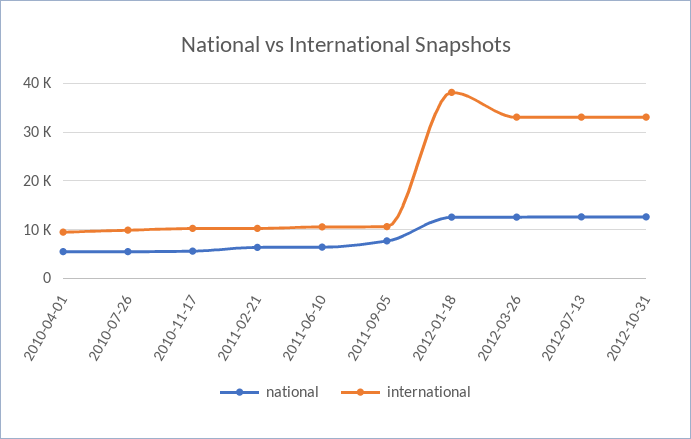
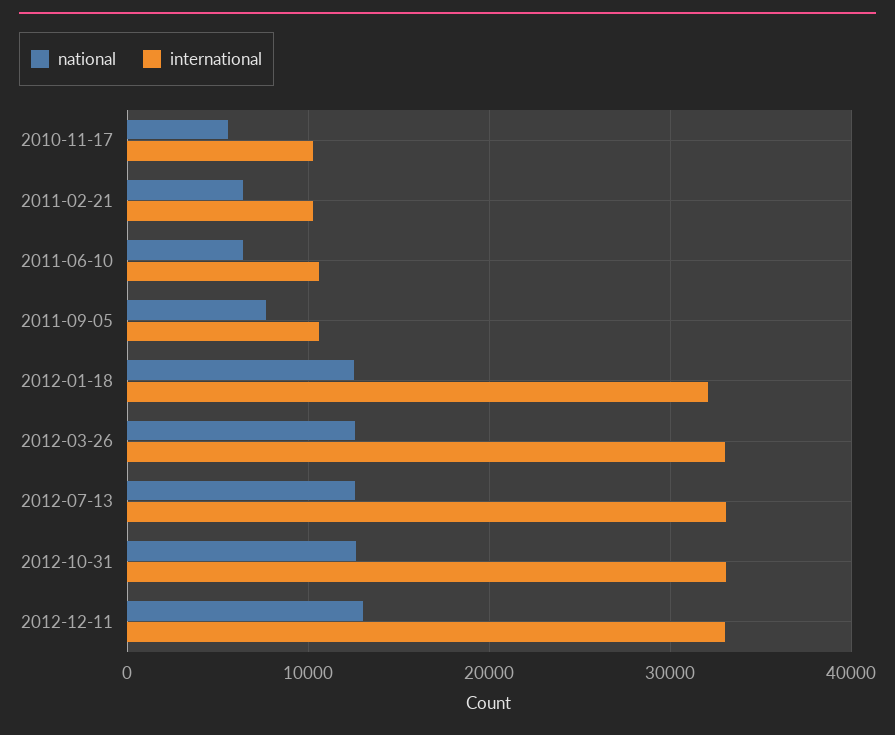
national, 2010-04-01: 6000 -> none
international, 2010-04-01: 10000 -> none
national, 2010-07-26: 6000 -> none
international, 2010-07-26: 10000 -> none
international, 2012-01-18: 38000 -> 32000
national, 2012-12-11: none -> 13000
international, 2012-12-11: none -> 33000

